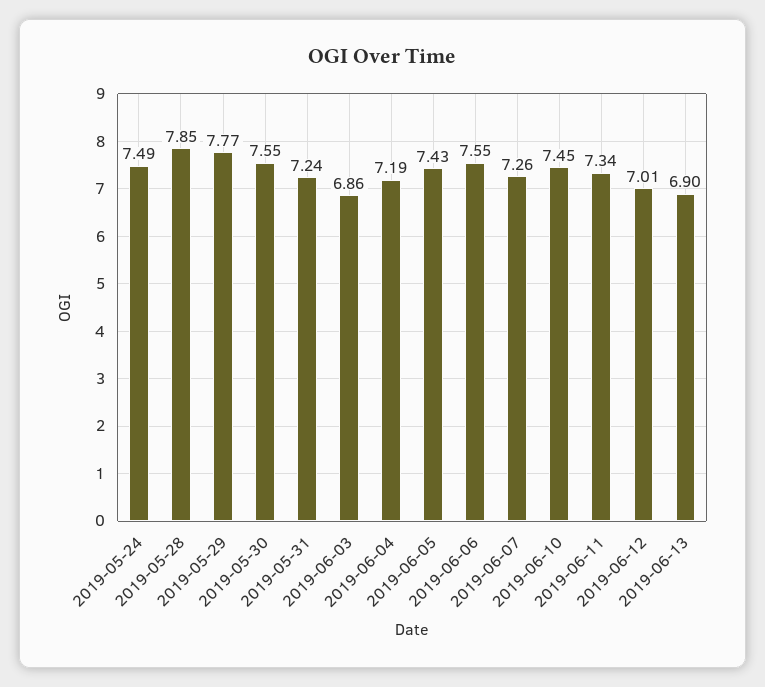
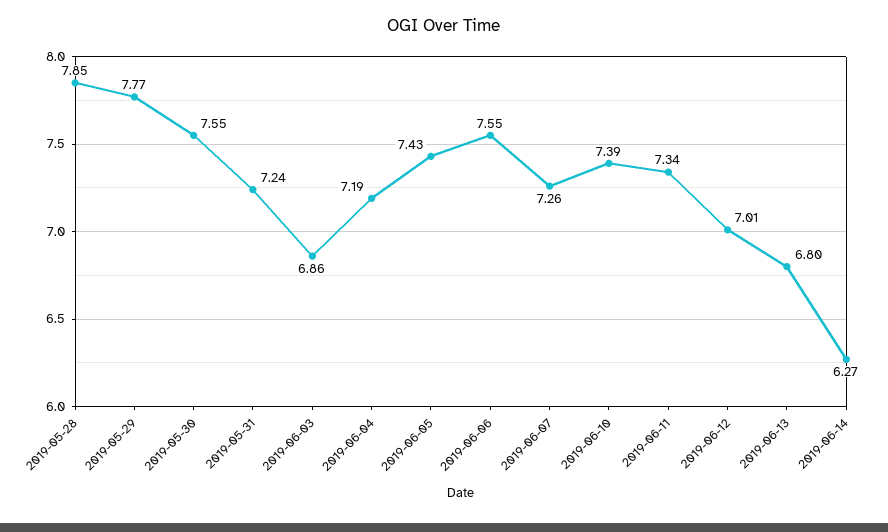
2019-05-24: 7.49 -> none
2019-06-10: 7.45 -> 7.39
2019-06-13: 6.9 -> 6.8
2019-06-14: none -> 6.27

